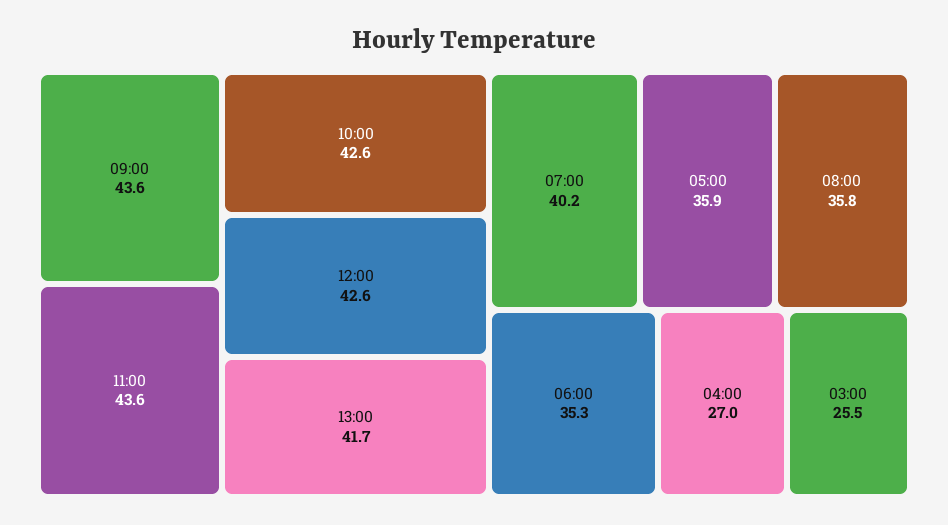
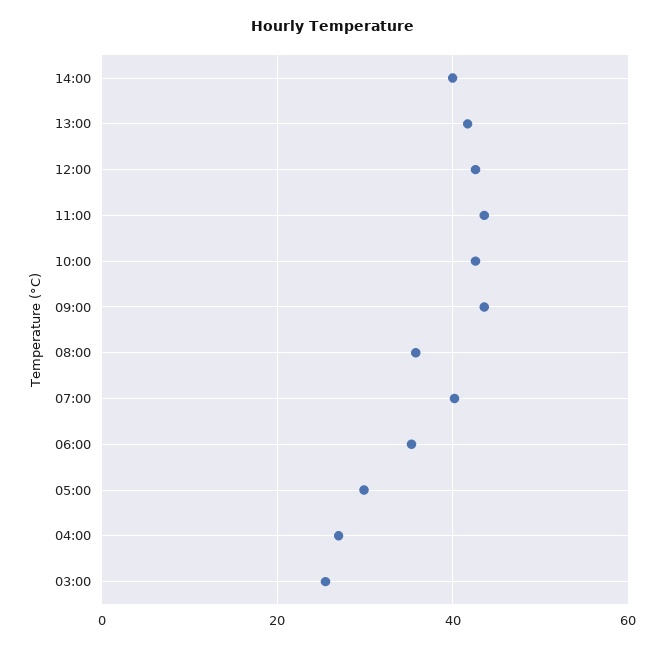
05:00: 35.9 -> 30
14:00: none -> 40

